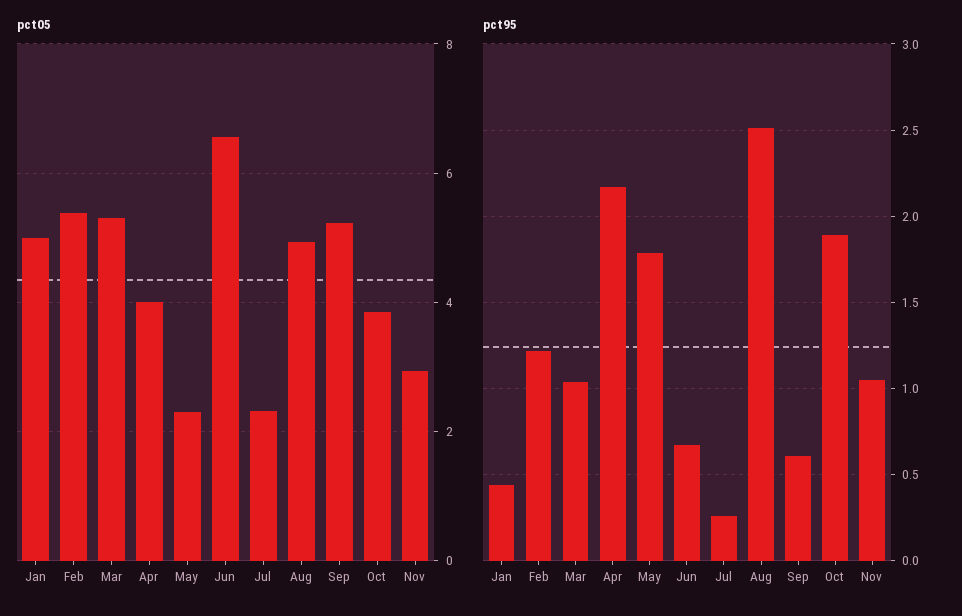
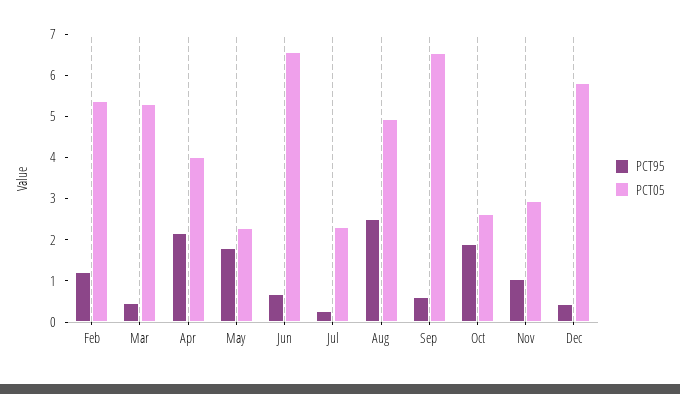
pct05, Jan: 5 -> none
pct05, Sep: 5.2 -> 6.6
pct05, Oct: 3.8 -> 2.6
pct95, Jan: 0.45 -> none
pct95, Mar: 1.05 -> 0.4
pct95, Dec: none -> 0.4
pct05, Dec: none -> 5.8

